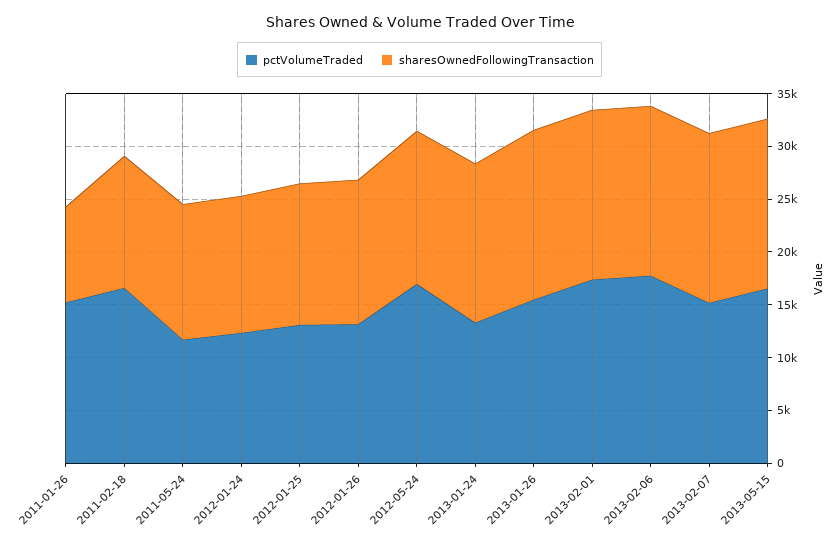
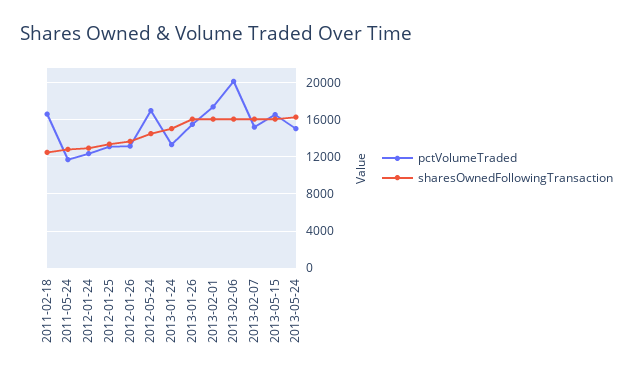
pctVolumeTraded, 2011-01-26: 15000 -> none
sharesOwnedFollowingTransaction, 2011-01-26: 9000 -> none
pctVolumeTraded, 2013-02-06: 18000 -> 20000
pctVolumeTraded, 2013-05-24: none -> 15000
sharesOwnedFollowingTransaction, 2013-05-24: none -> 16000

